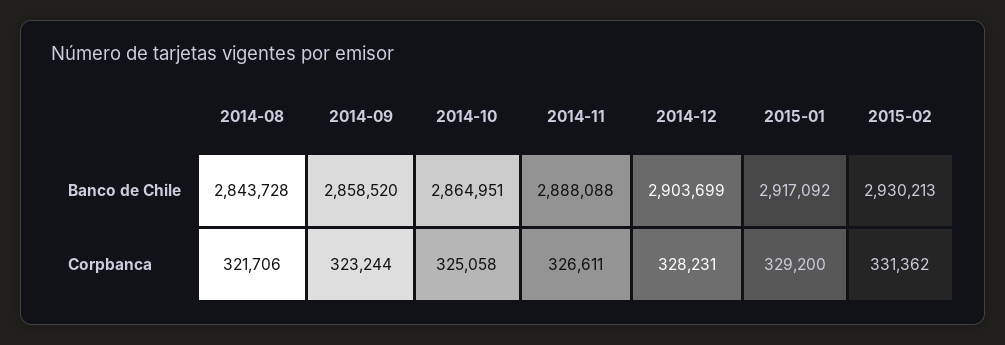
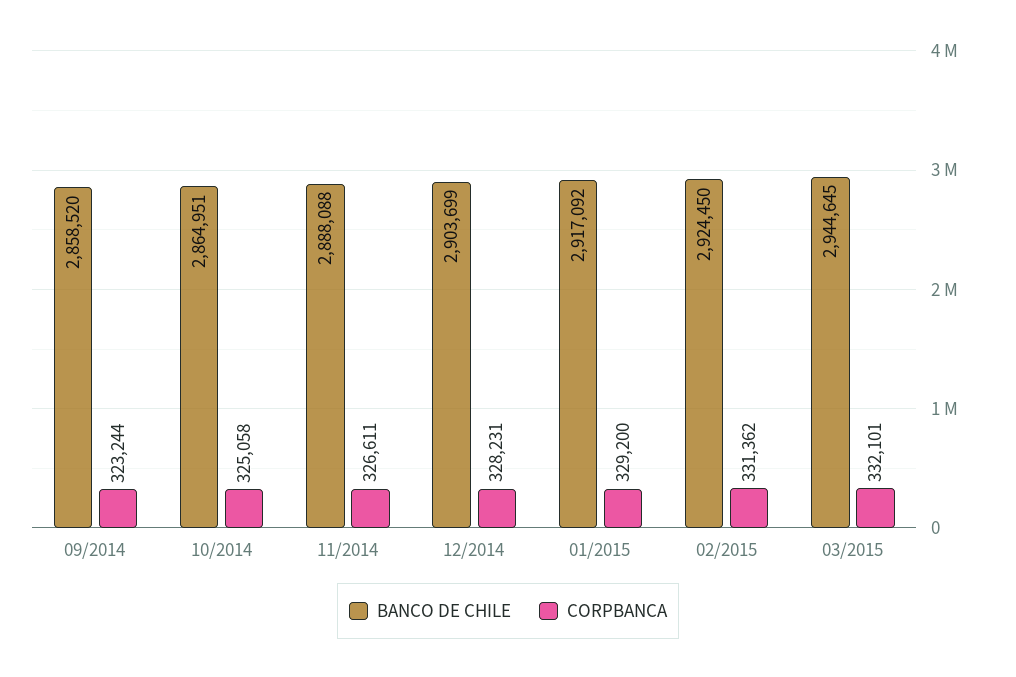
Banco de Chile, 2014-08: 2843728 -> none
Banco de Chile, 2015-02: 2930213 -> 2924450
Corpbanca, 2014-08: 321706 -> none
Banco de Chile, 03/2015: none -> 2944645
Corpbanca, 03/2015: none -> 332101

